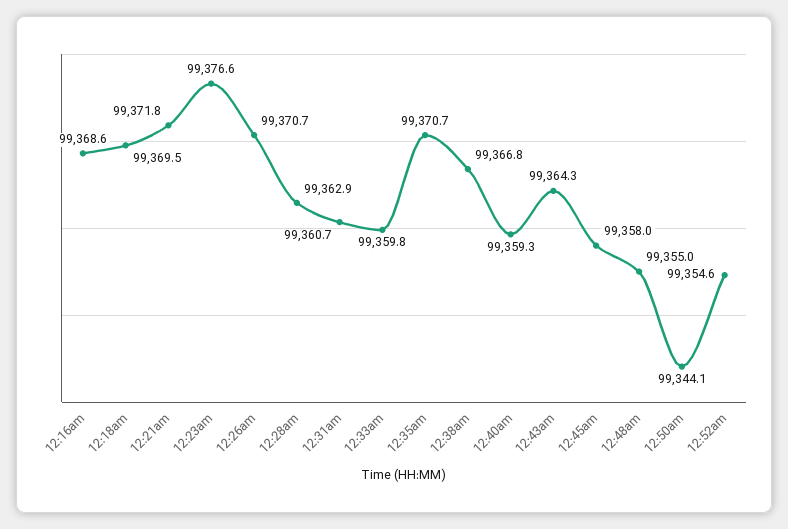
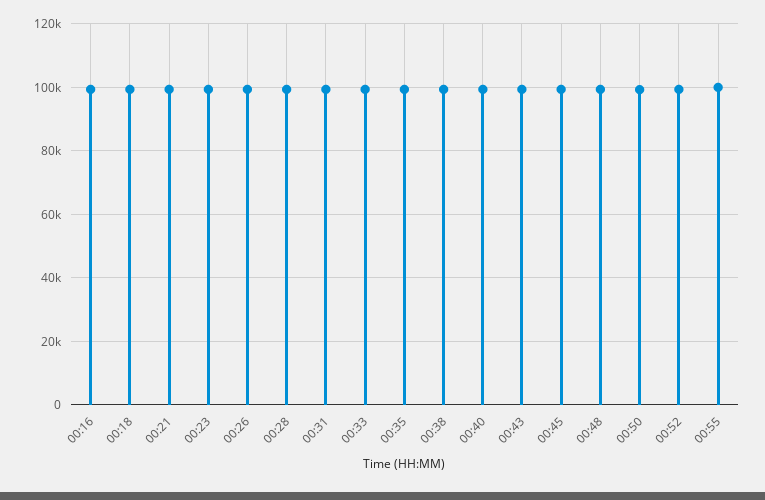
00:55: none -> 100000

